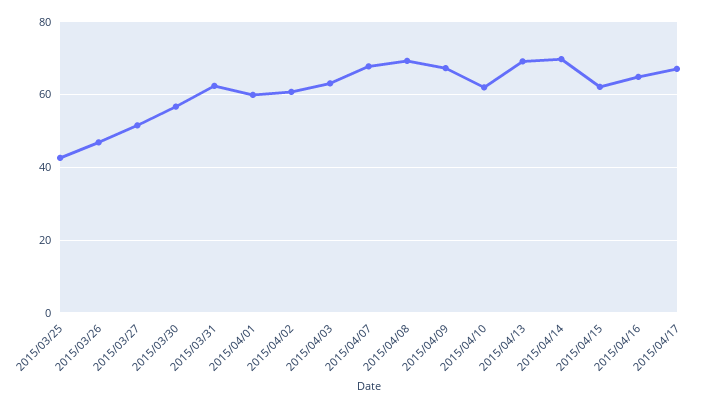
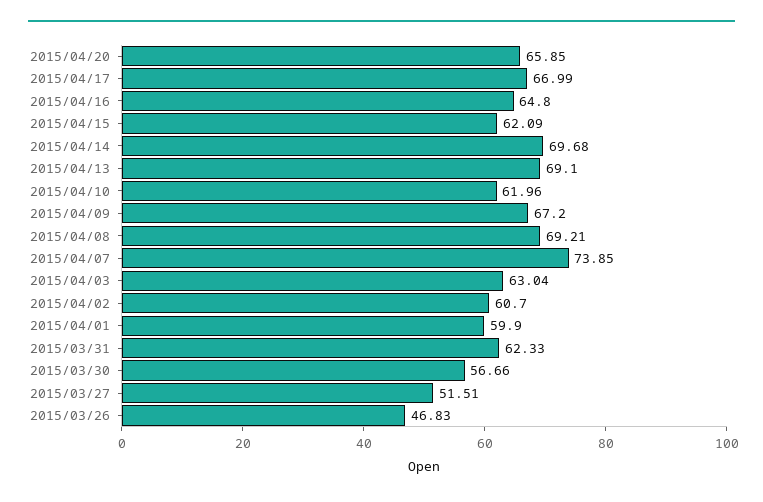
2015/03/25: 42 -> none
2015/04/07: 68 -> 73.85
2015/04/20: none -> 65.85

